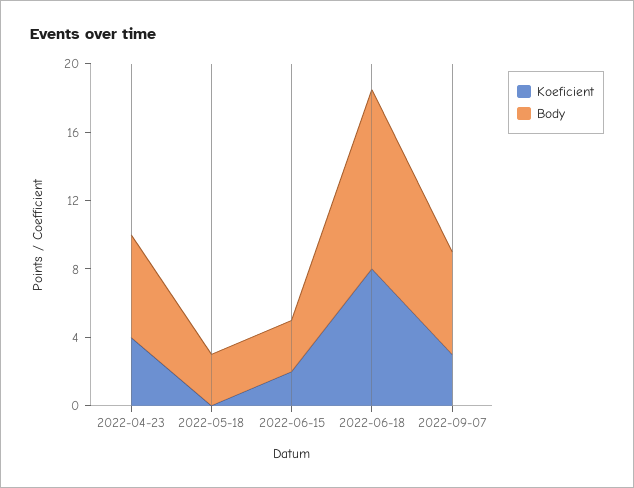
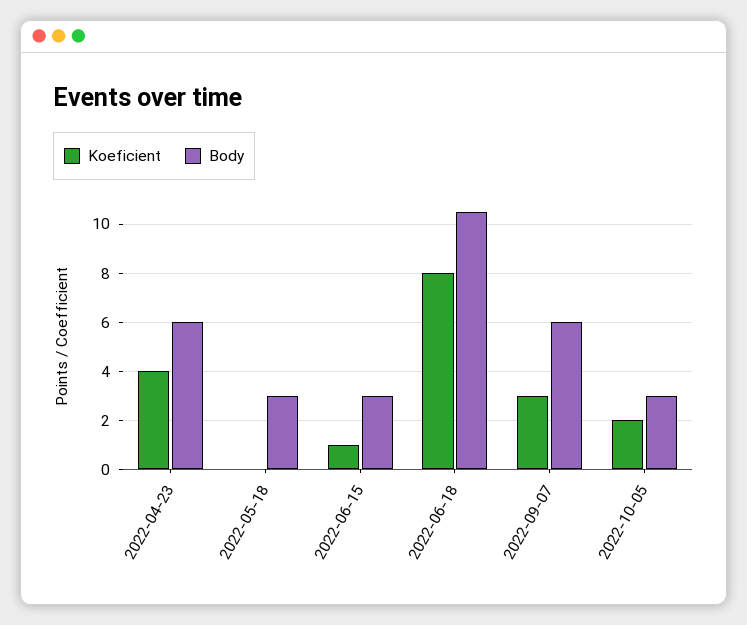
Koeficient, 2022-06-15: 2 -> 1
Koeficient, 2022-10-05: none -> 2
Body, 2022-10-05: none -> 3

